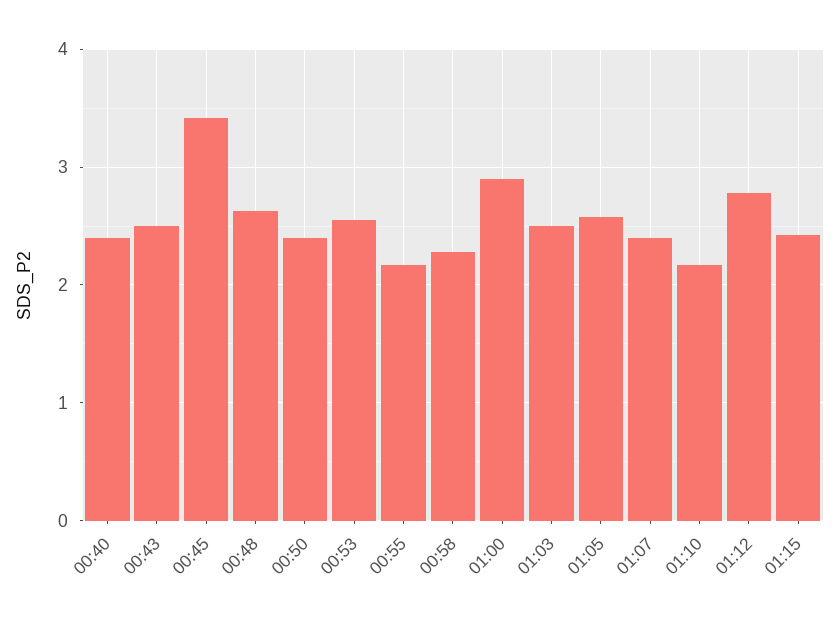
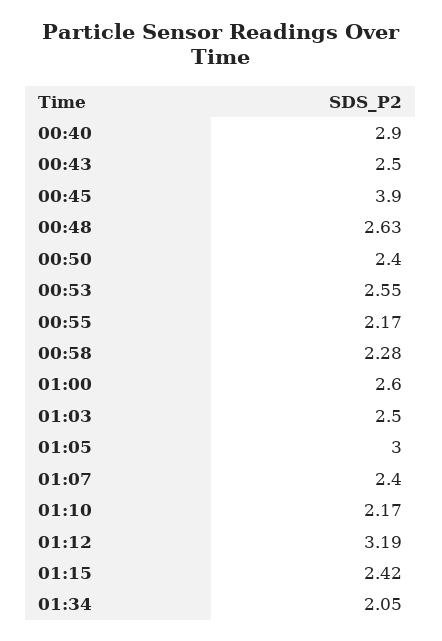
00:40: 2.4 -> 2.9
00:45: 3.4 -> 3.9
01:00: 2.9 -> 2.6
01:05: 2.6 -> 3
01:12: 2.8 -> 3.19
01:34: none -> 2.05

